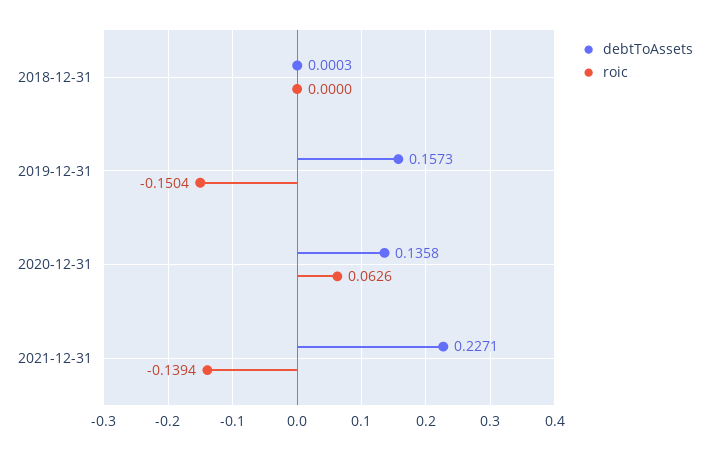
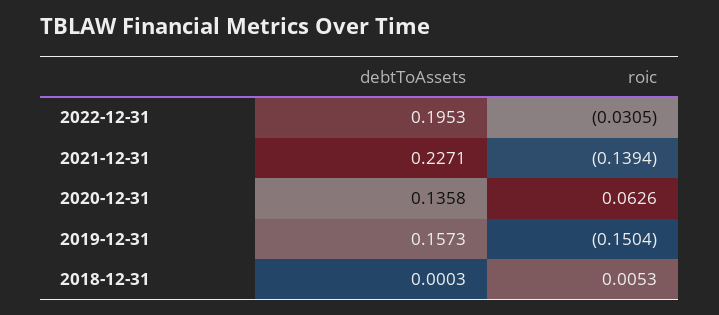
roic, 2018-12-31: 0 -> 0.0053
debtToAssets, 2022-12-31: none -> 0.1953
roic, 2022-12-31: none -> -0.0305

